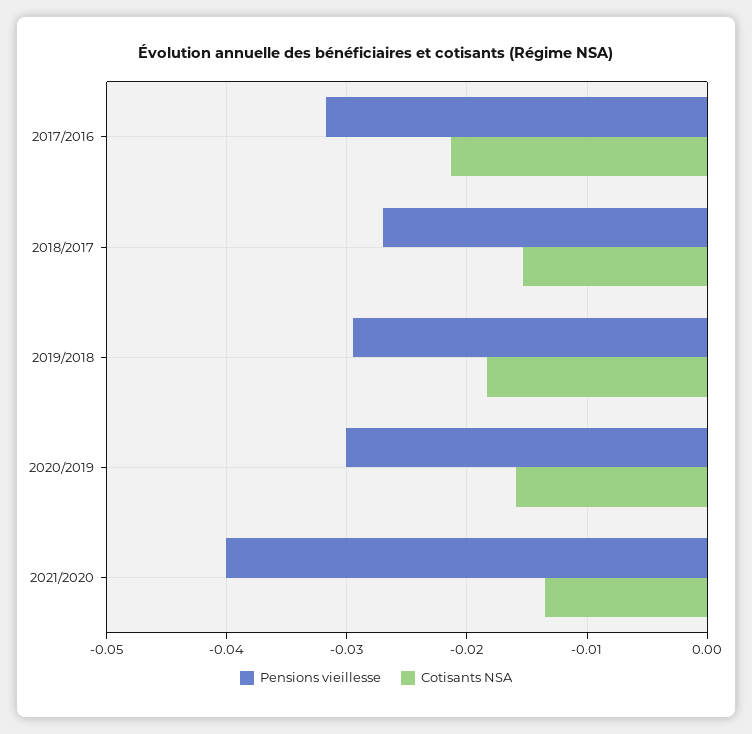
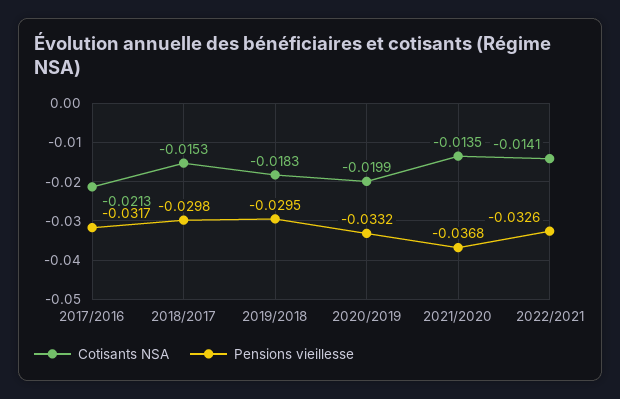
Pensions vieillesse, 2018/2017: -0.027 -> -0.0298
Pensions vieillesse, 2020/2019: -0.03 -> -0.0332
Cotisants NSA, 2020/2019: -0.016 -> -0.0199
Pensions vieillesse, 2021/2020: -0.04 -> -0.0368
Cotisants NSA, 2022/2021: none -> -0.0141
Pensions vieillesse, 2022/2021: none -> -0.0326

